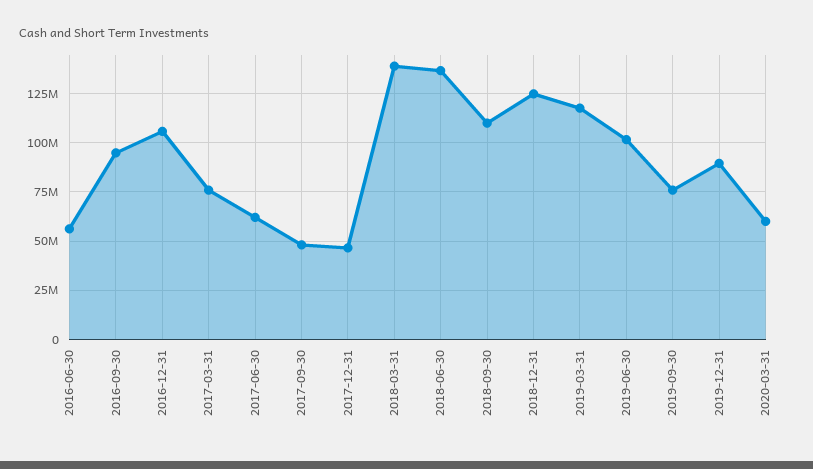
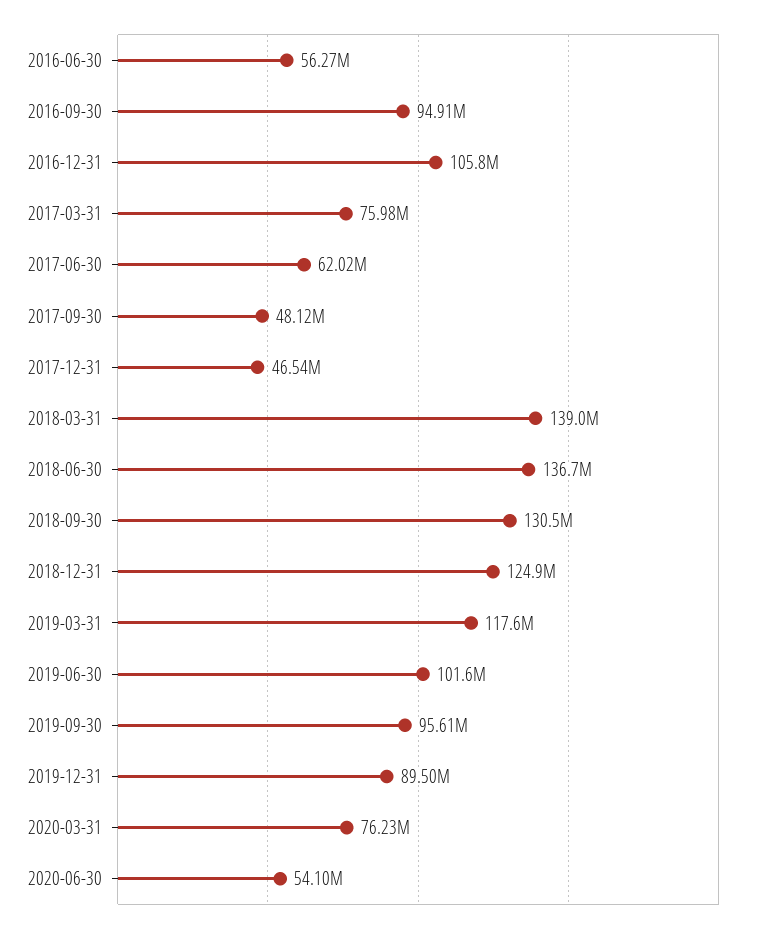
2018-09-30: 110000000 -> 130500000
2019-09-30: 75000000 -> 95610000
2020-03-31: 60000000 -> 76230000
2020-06-30: none -> 54100000

